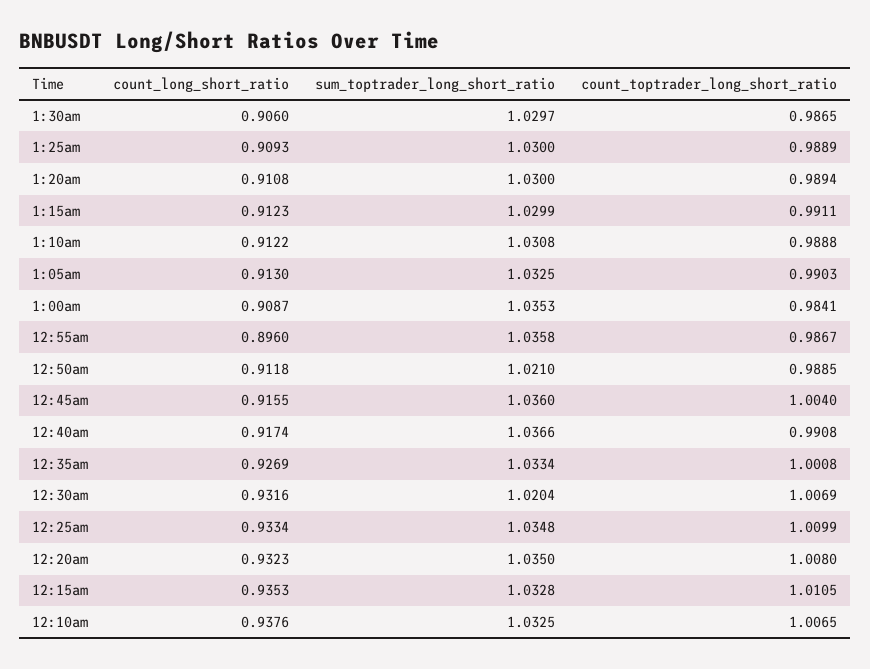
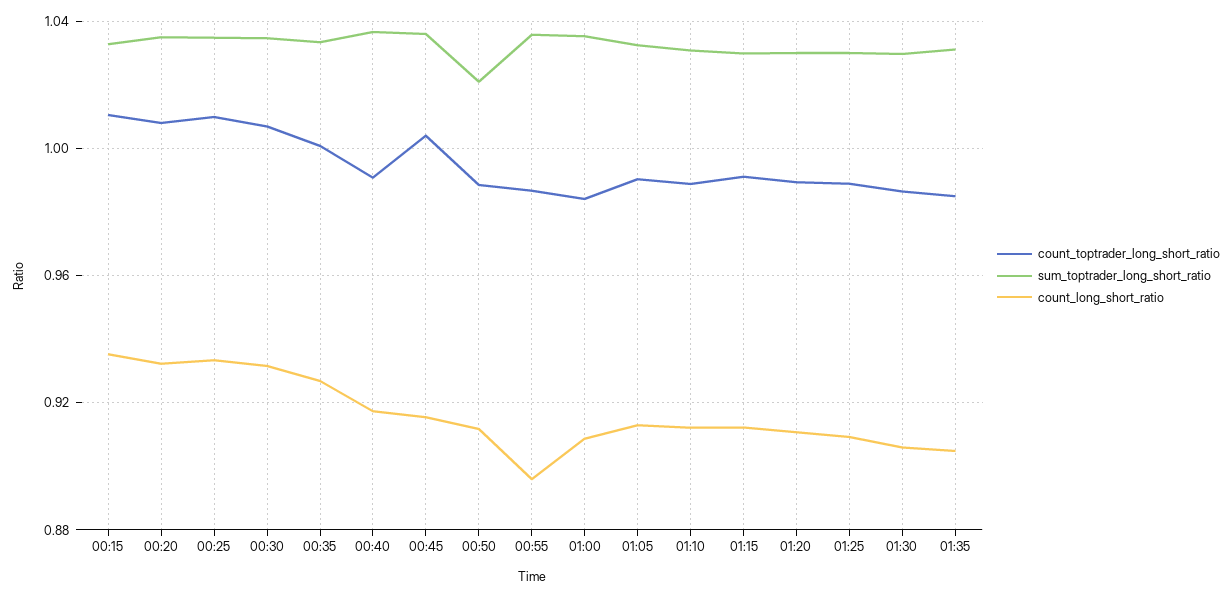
sum_toptrader_long_short_ratio, 12:30am: 1.0204 -> 1.035
count_long_short_ratio, 12:10am: 0.9376 -> none
sum_toptrader_long_short_ratio, 12:10am: 1.0325 -> none
count_toptrader_long_short_ratio, 12:10am: 1.0065 -> none
count_toptrader_long_short_ratio, 01:35: none -> 0.985
sum_toptrader_long_short_ratio, 01:35: none -> 1.03
count_long_short_ratio, 01:35: none -> 0.905

